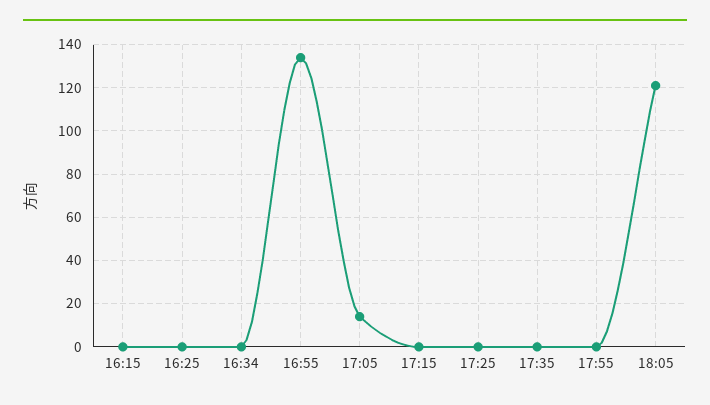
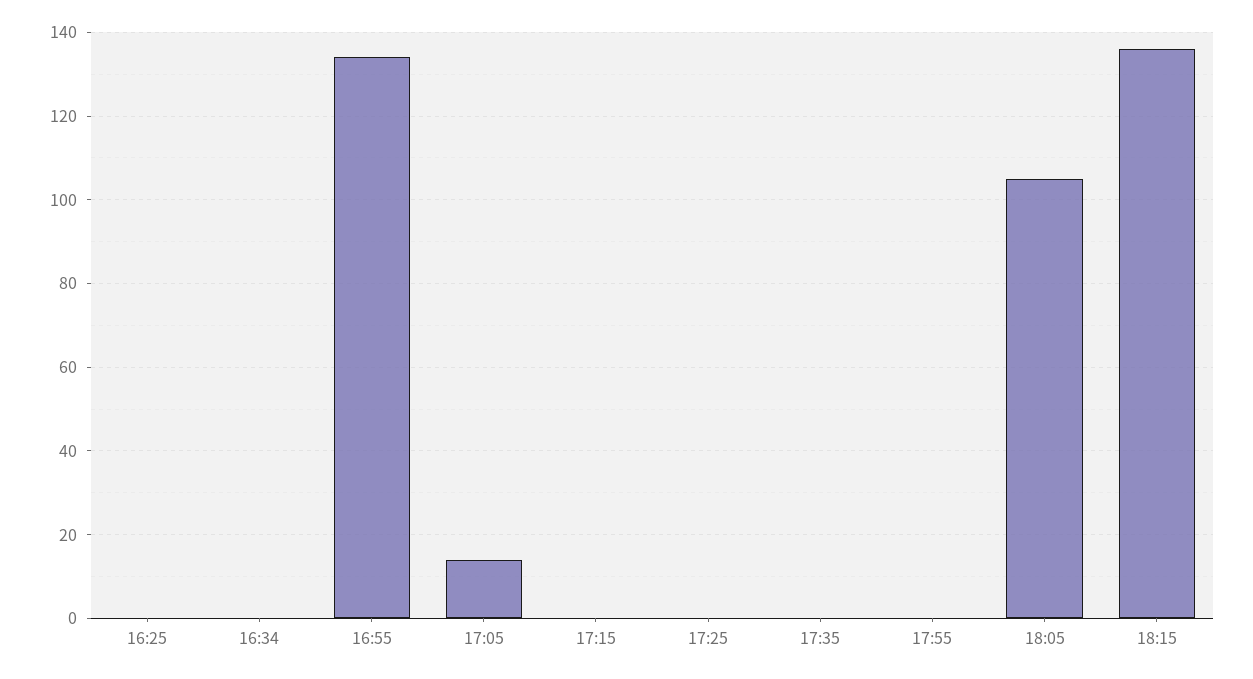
16:15: 0 -> none
18:05: 120 -> 105
18:15: none -> 135

